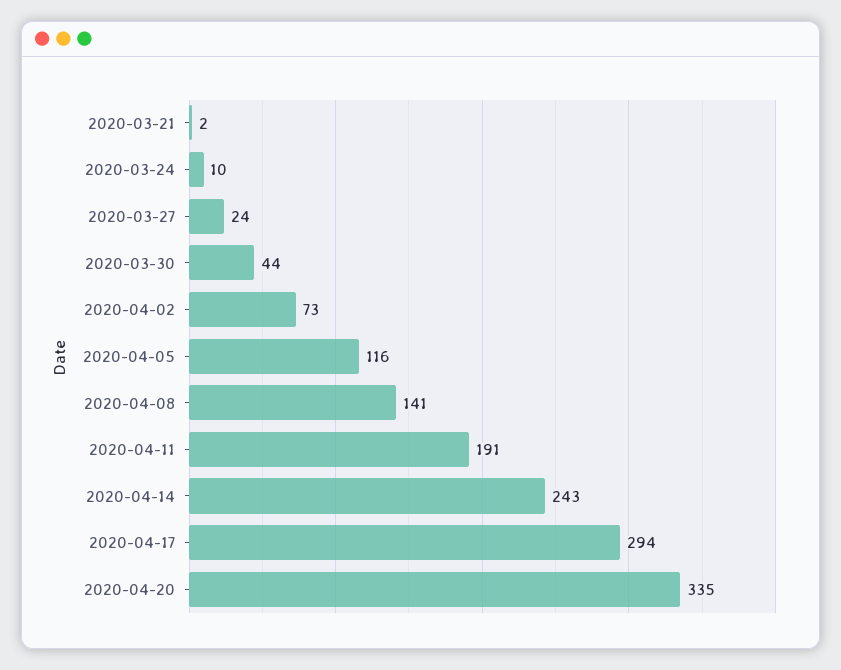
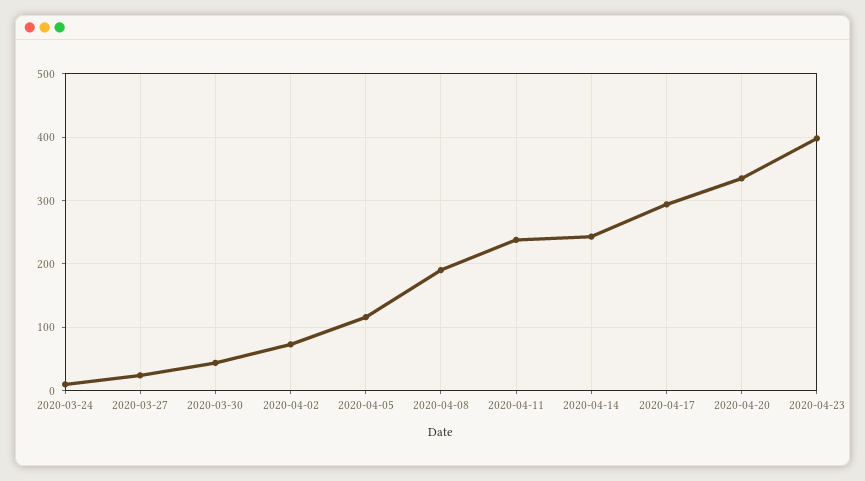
2020-03-21: 2 -> none
2020-04-08: 141 -> 190
2020-04-11: 191 -> 240
2020-04-23: none -> 400

